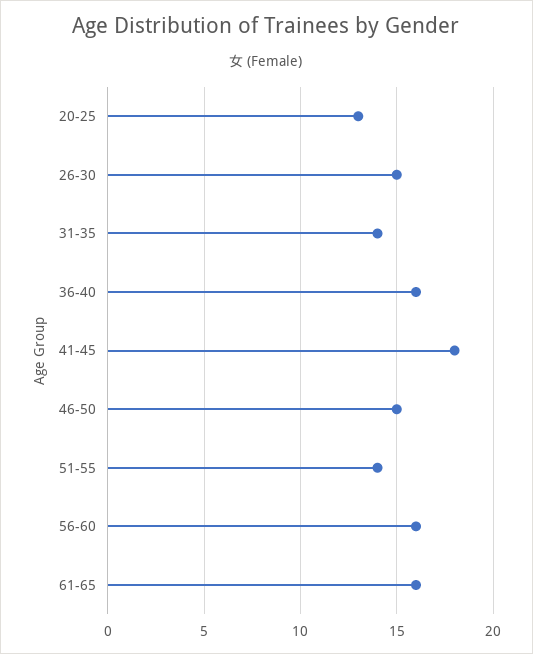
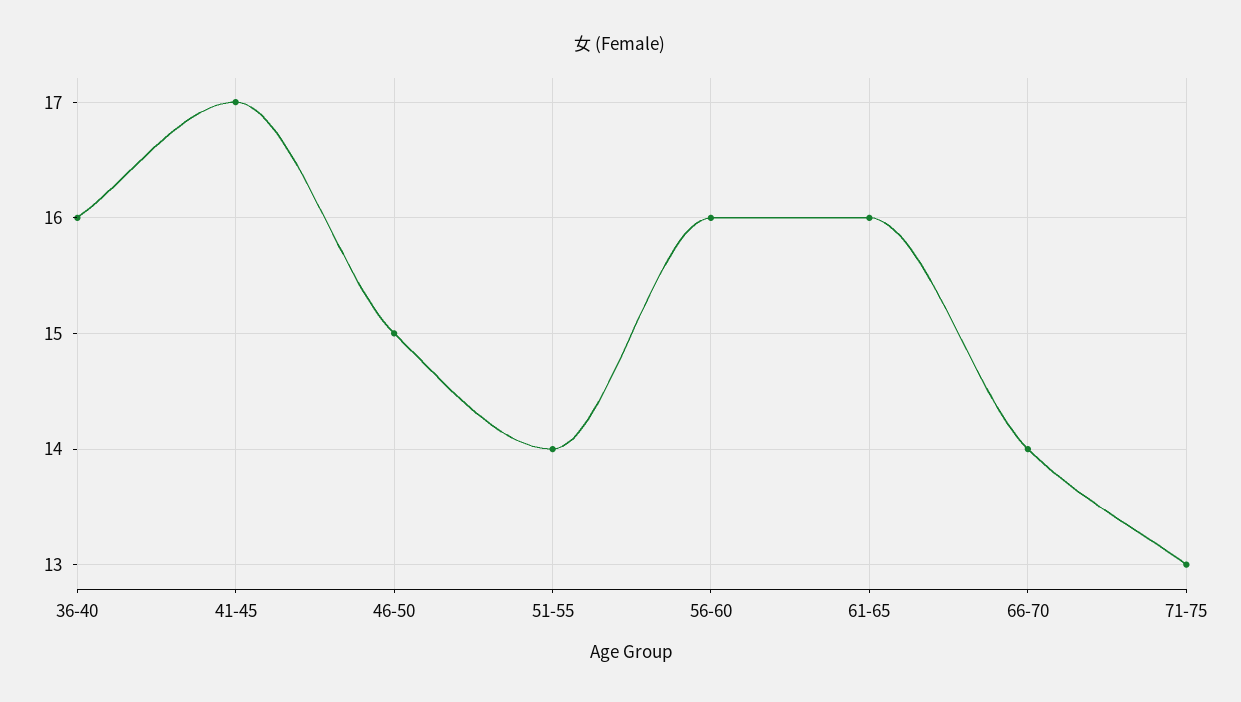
20-25: 13 -> none
26-30: 15 -> none
31-35: 14 -> none
41-45: 18 -> 17
66-70: none -> 14
71-75: none -> 13

